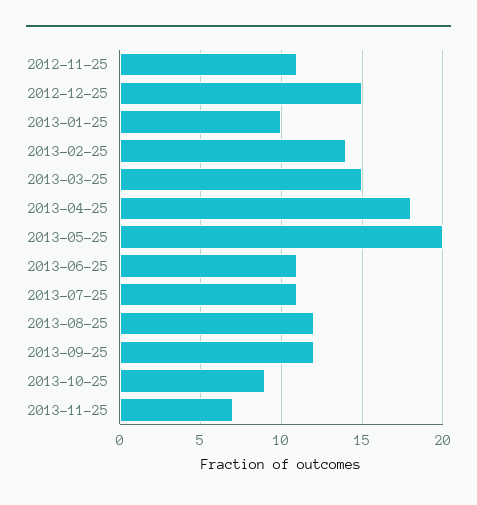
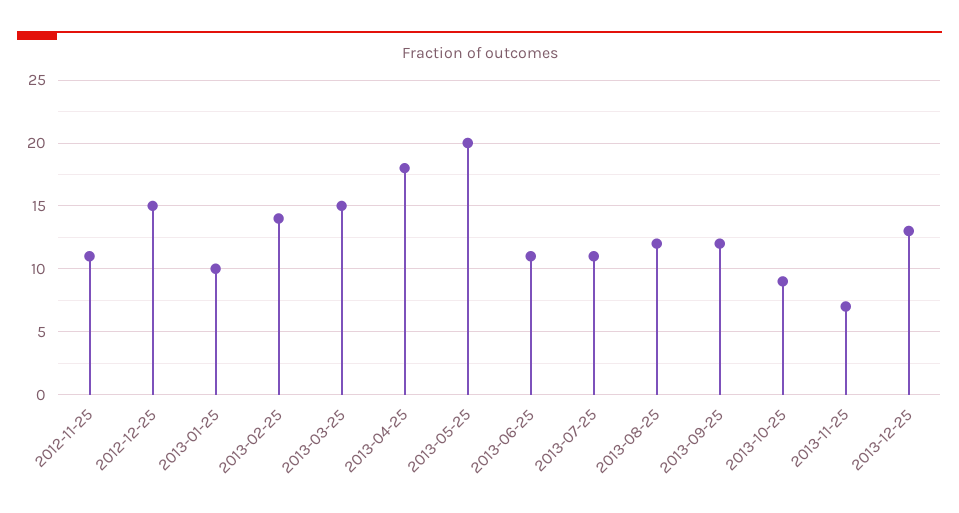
2013-12-25: none -> 13

